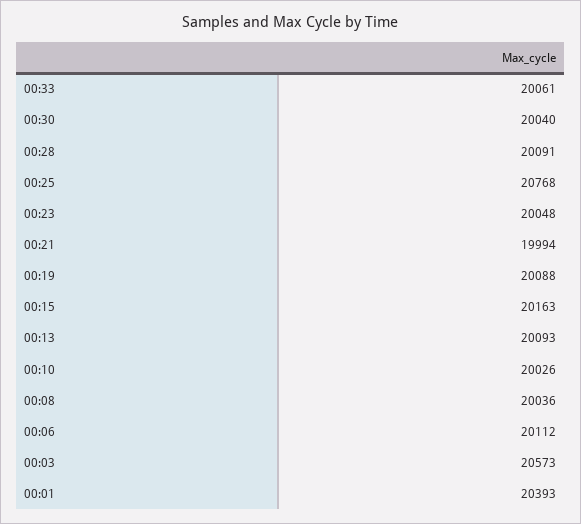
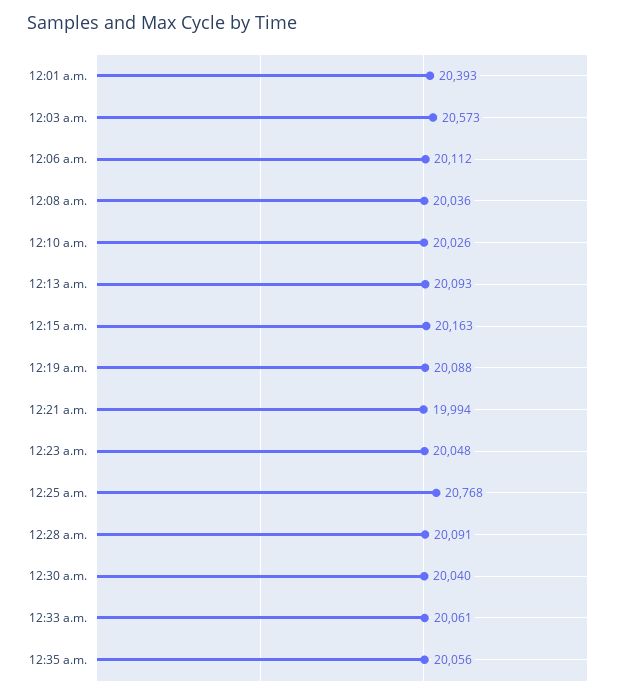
12:35 a.m.: none -> 20056

